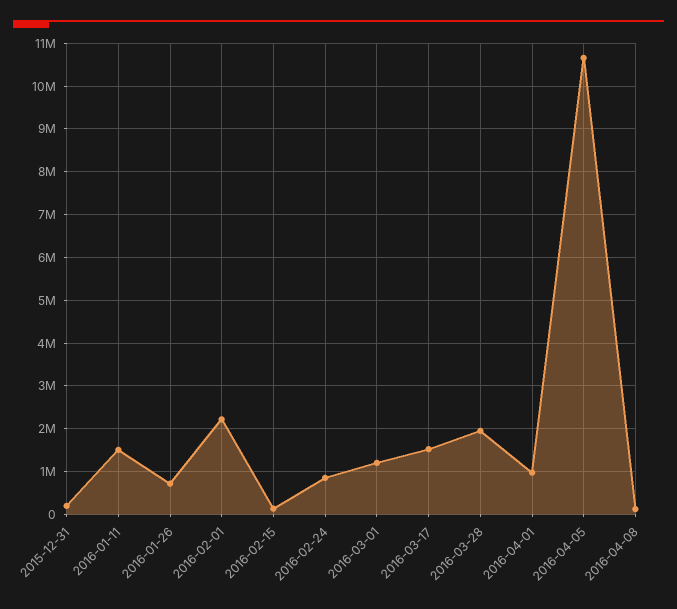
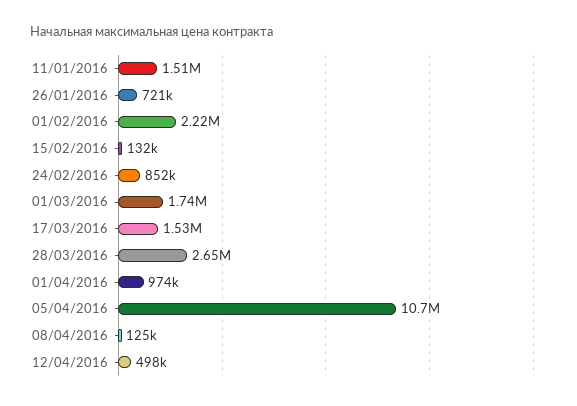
2015-12-31: 200000 -> none
2016-03-01: 1200000 -> 1740000
2016-03-28: 2000000 -> 2650000
12/04/2016: none -> 498000

